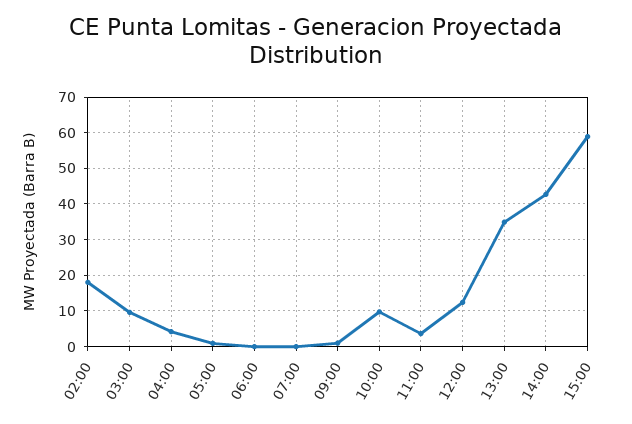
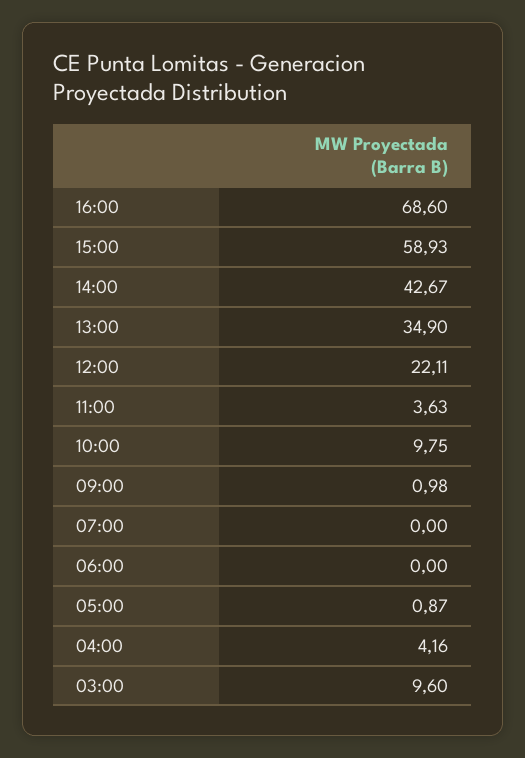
02:00: 18 -> none
12:00: 12 -> 22.11
16:00: none -> 68.6

